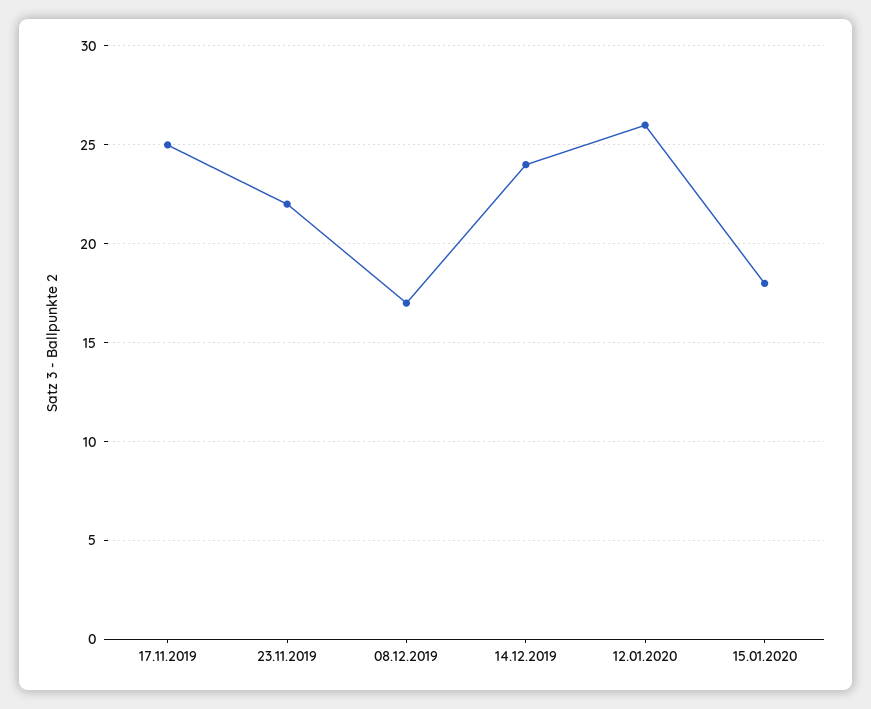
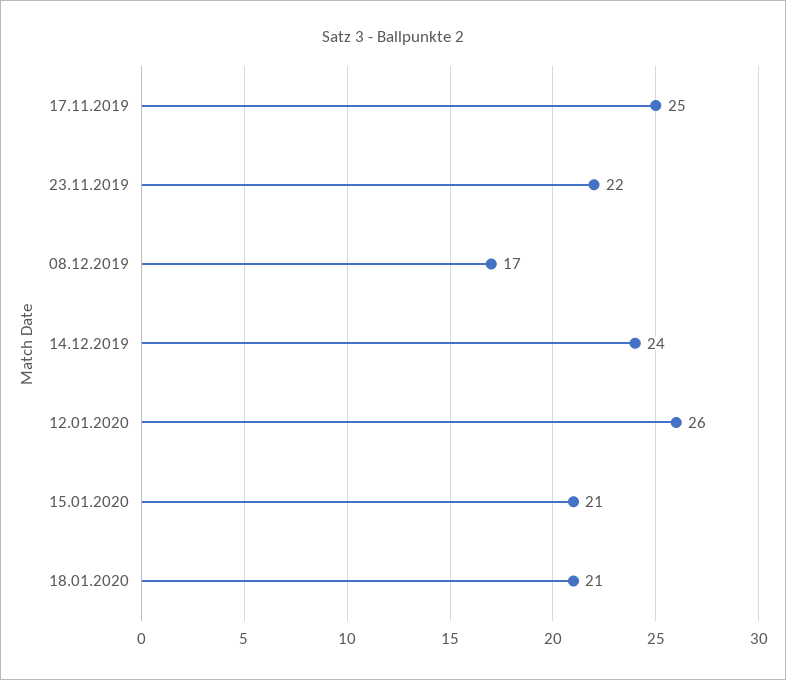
15.01.2020: 18 -> 21
18.01.2020: none -> 21

